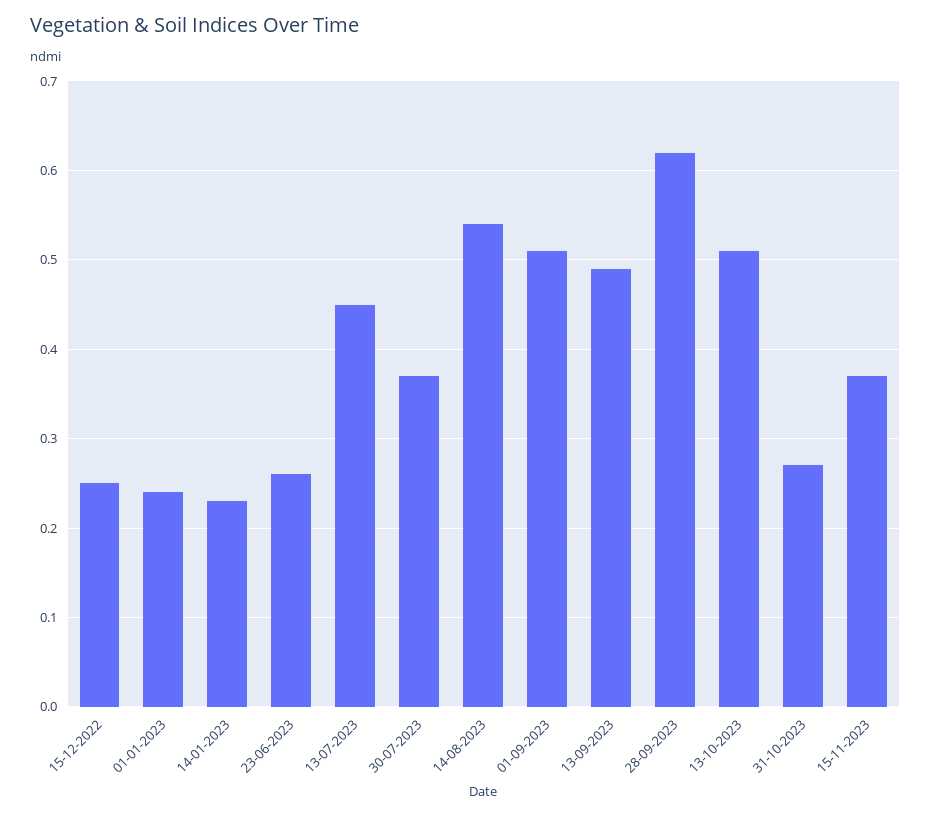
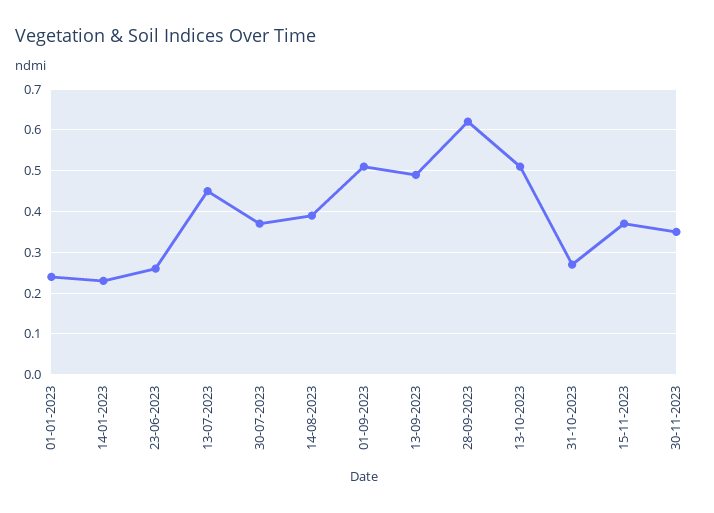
15-12-2022: 0.25 -> none
14-08-2023: 0.54 -> 0.4
30-11-2023: none -> 0.35

